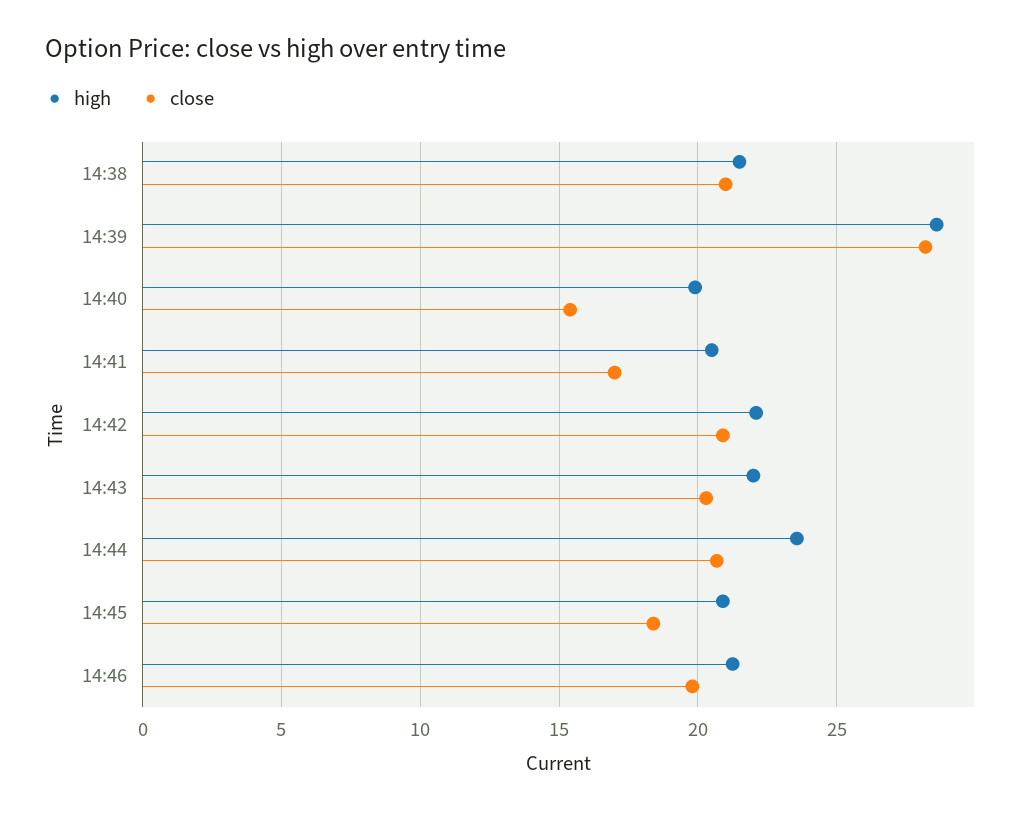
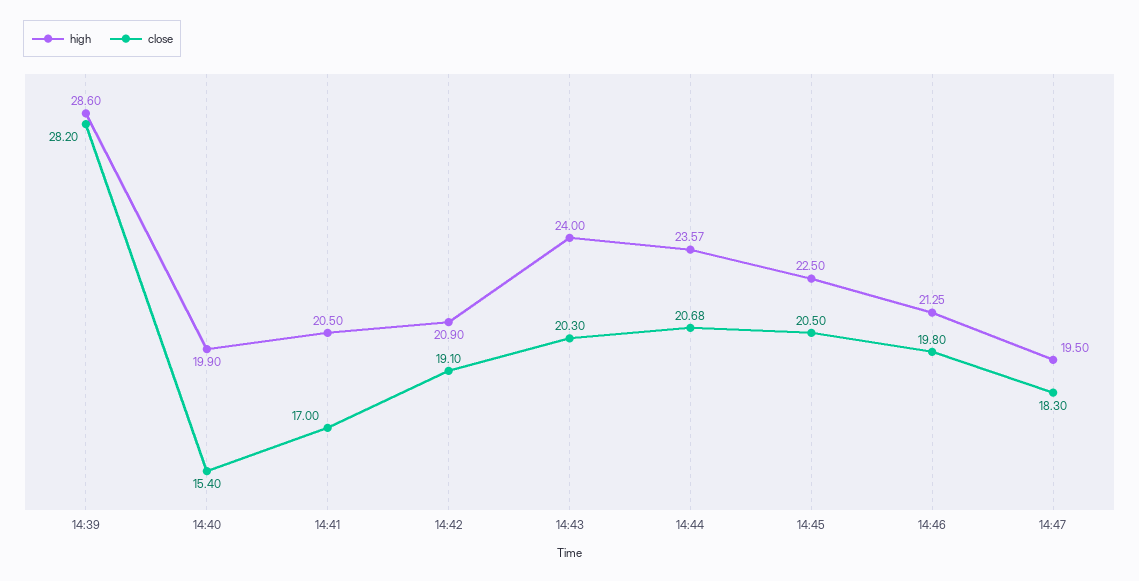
high, 14:38: 21.5 -> none
close, 14:38: 21 -> none
high, 14:42: 22 -> 20.9
close, 14:42: 21 -> 19.1
high, 14:43: 22 -> 24
high, 14:45: 21 -> 22.5
close, 14:45: 18.5 -> 20.5
high, 14:47: none -> 19.5
close, 14:47: none -> 18.3

